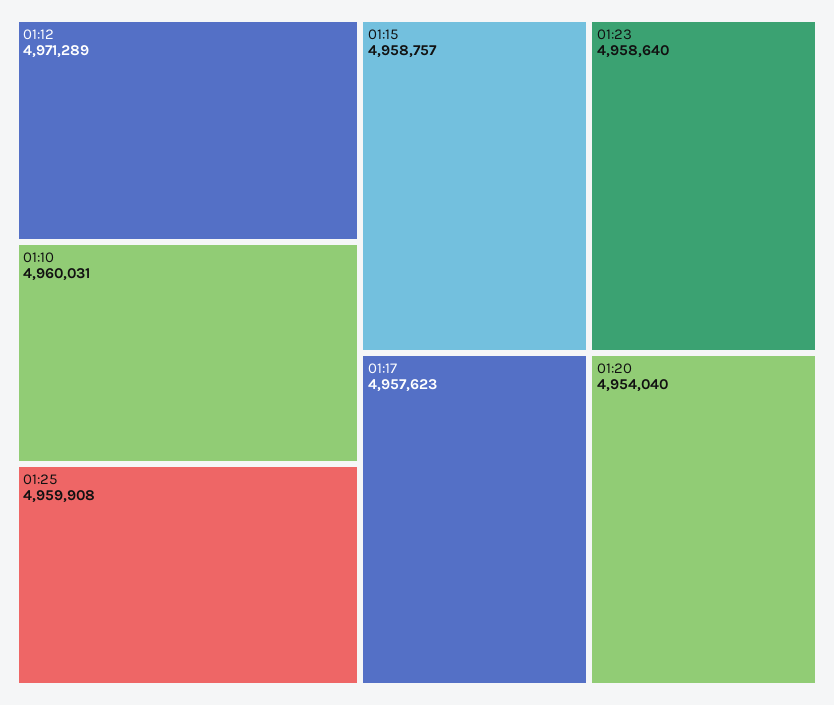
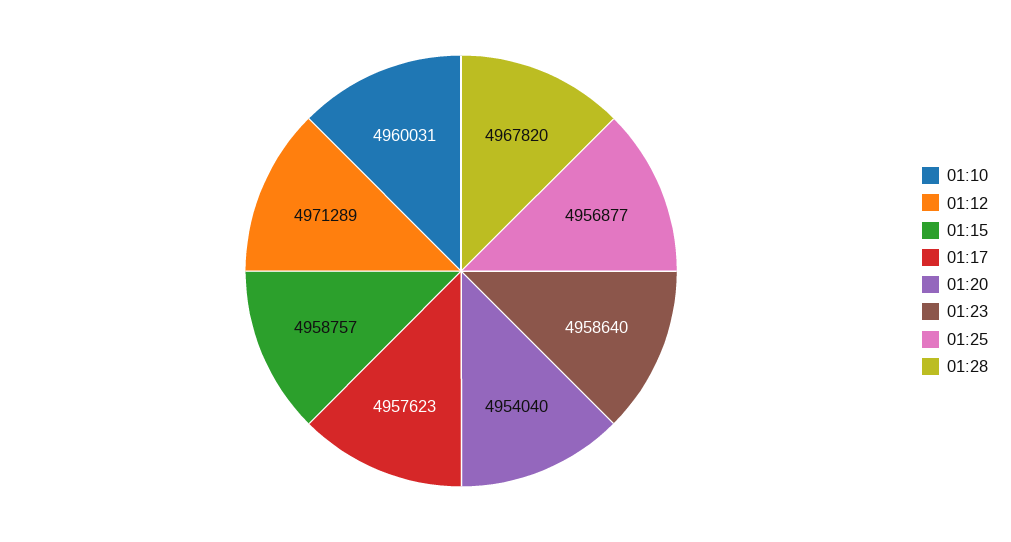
01:25: 4959908 -> 4956877
01:28: none -> 4967820

